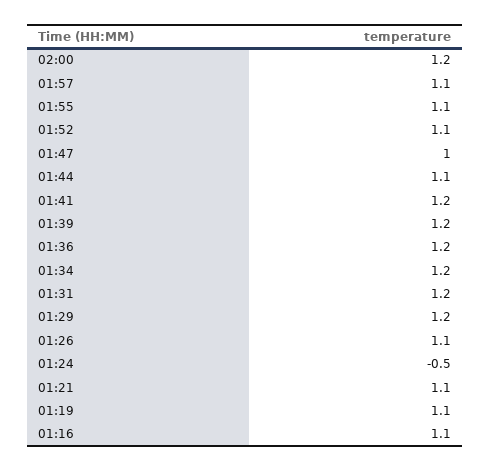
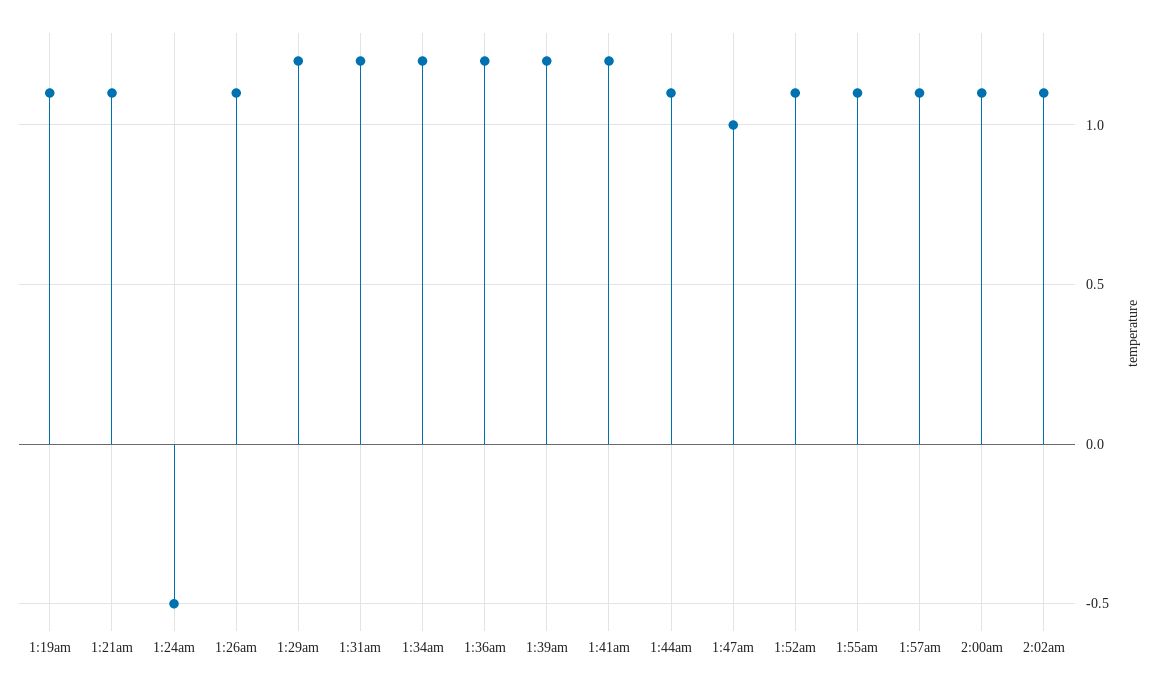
02:00: 1.2 -> 1.1
01:16: 1.1 -> none
2:02am: none -> 1.1

